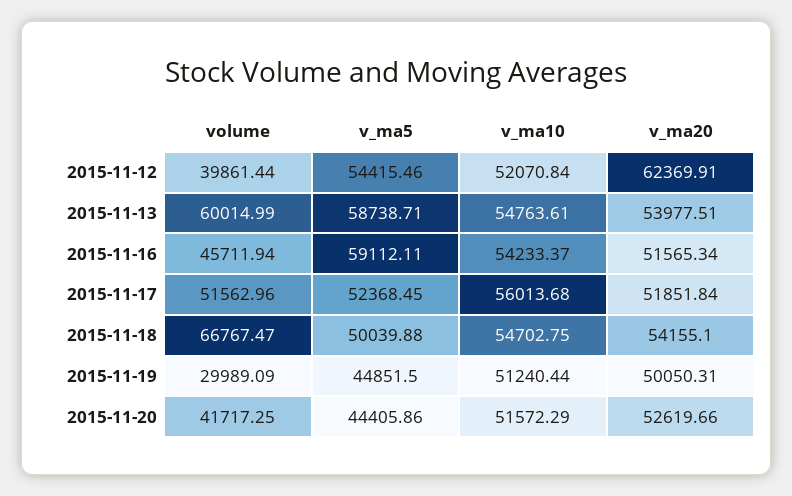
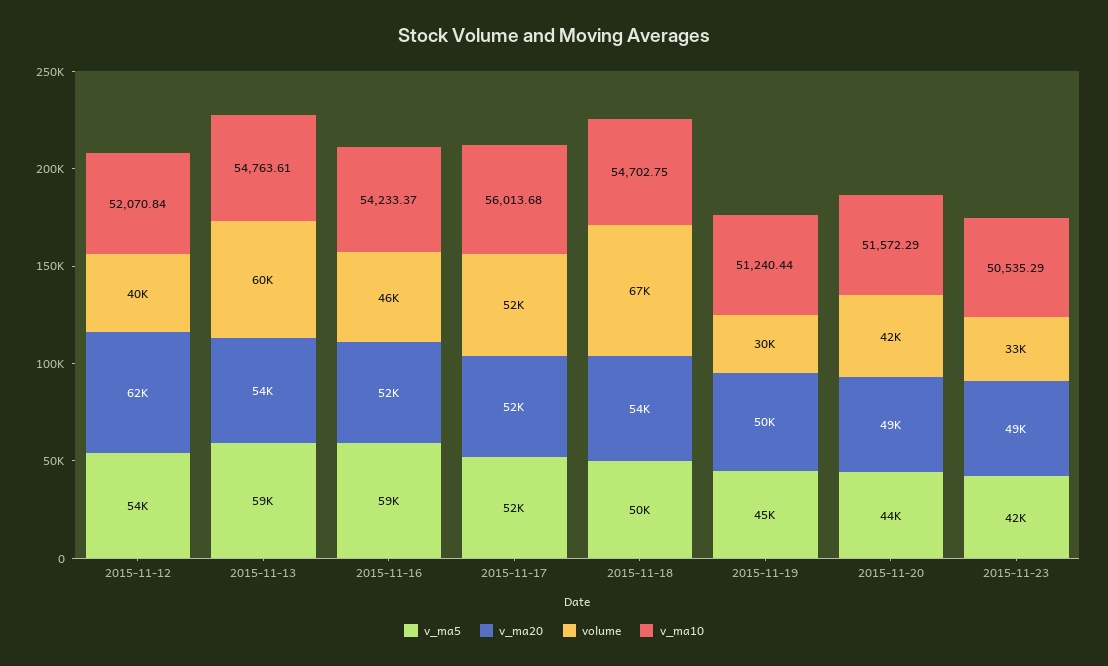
v_ma20, 2015-11-20: 52619.66 -> 49000
v_ma5, 2015-11-23: none -> 42000
v_ma20, 2015-11-23: none -> 49000
volume, 2015-11-23: none -> 33000
v_ma10, 2015-11-23: none -> 50535.29

